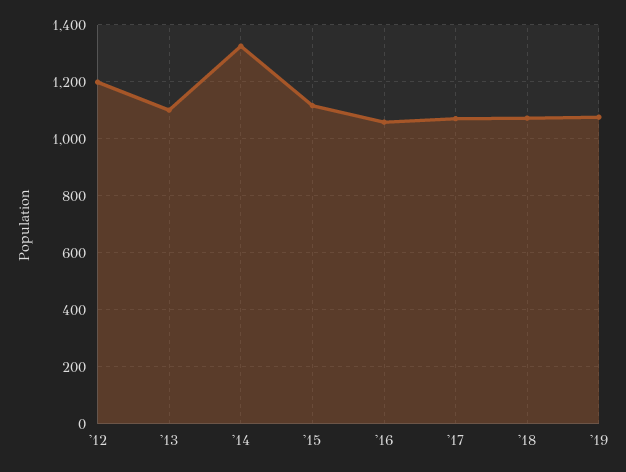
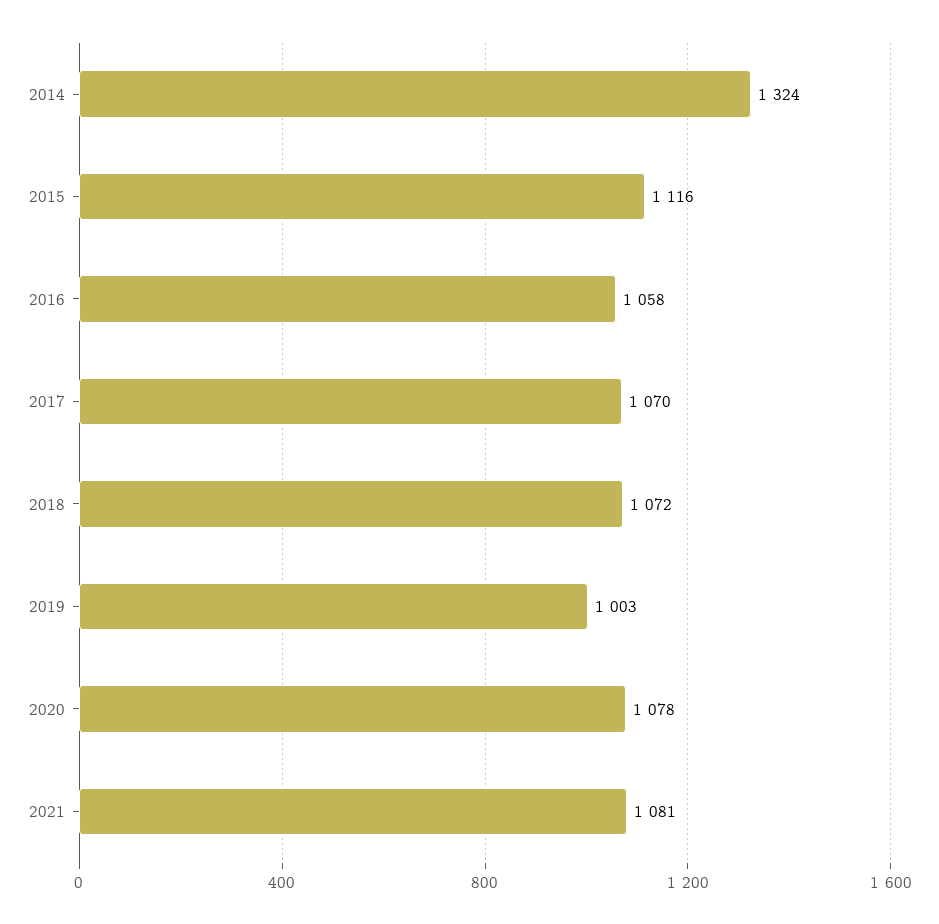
'12: 1200 -> none
'13: 1100 -> none
'19: 1075 -> 1003
2020: none -> 1078
2021: none -> 1081

